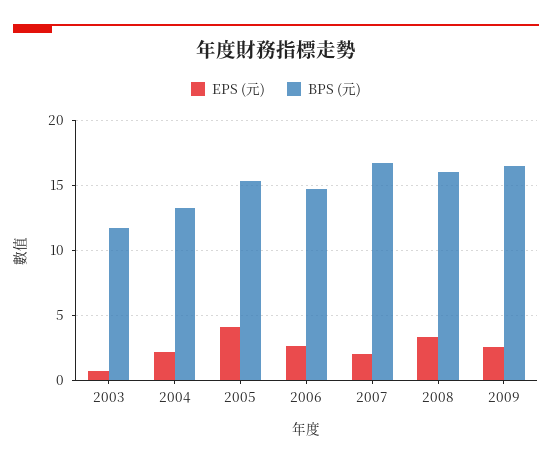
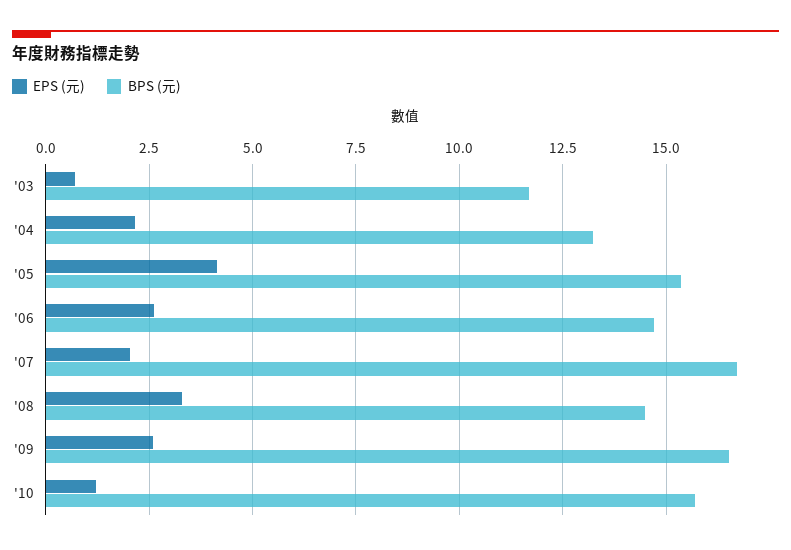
BPS (元), 2008: 16 -> 14.5
EPS (元), '10: none -> 1.25
BPS (元), '10: none -> 15.75

